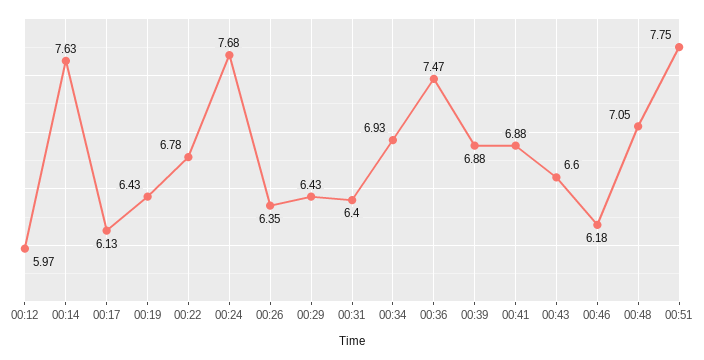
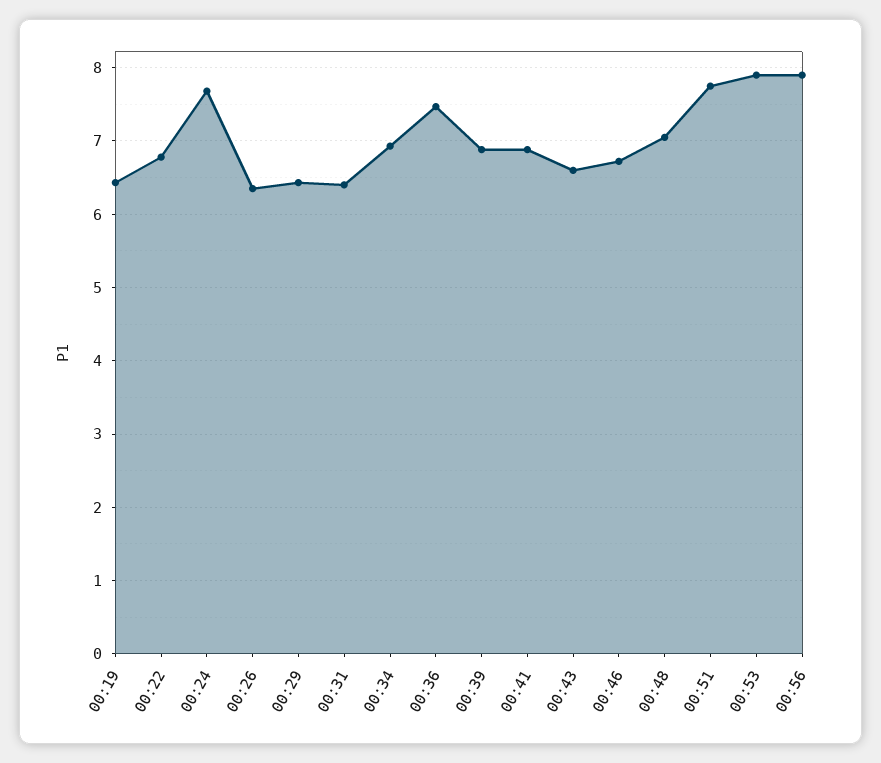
00:12: 5.97 -> none
00:14: 7.63 -> none
00:17: 6.13 -> none
00:46: 6.18 -> 6.7
00:53: none -> 7.9
00:56: none -> 7.9

